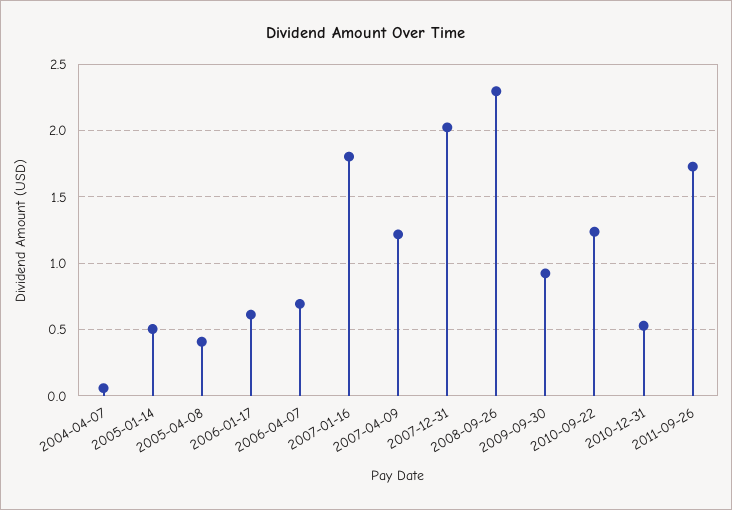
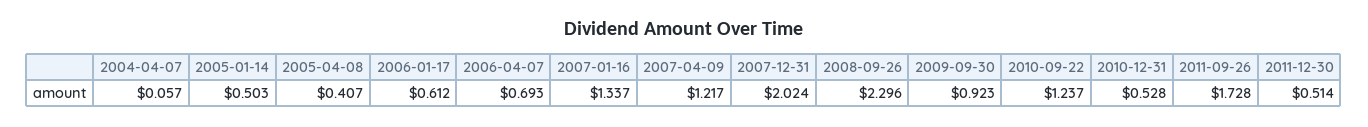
2007-01-16: 1.8 -> 1.337
2011-12-30: none -> 0.514

